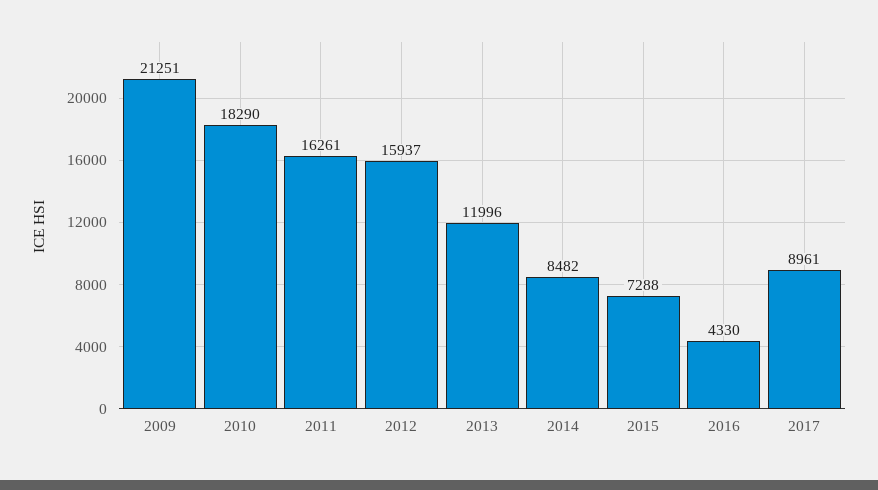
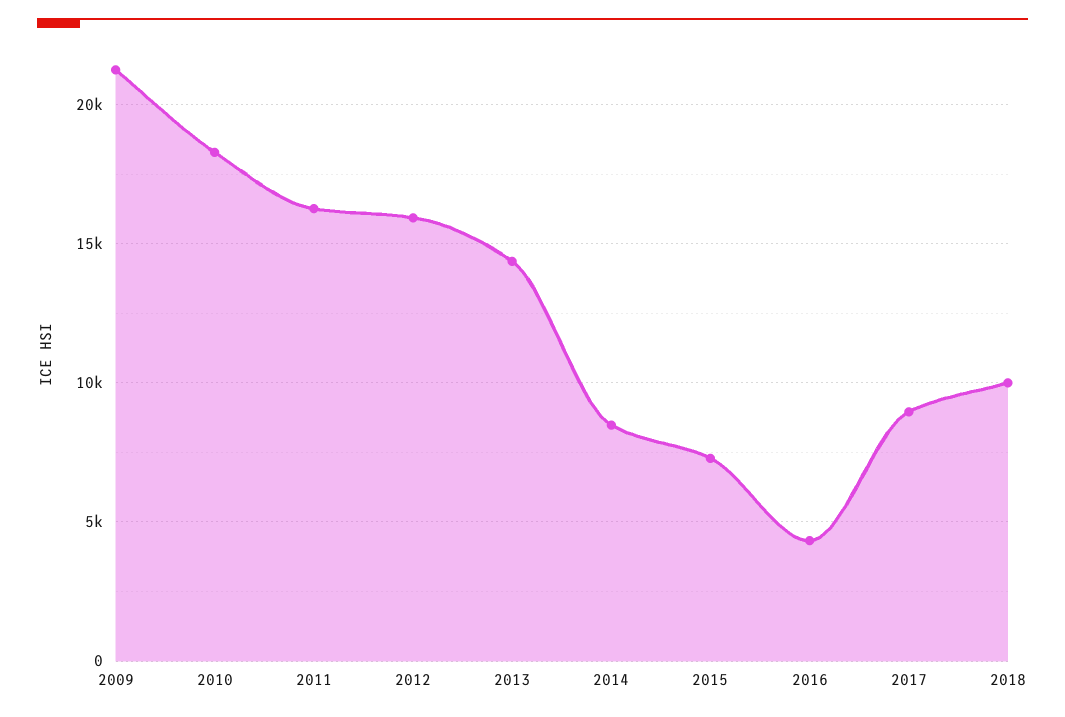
2013: 11996 -> 14500
2018: none -> 10000

